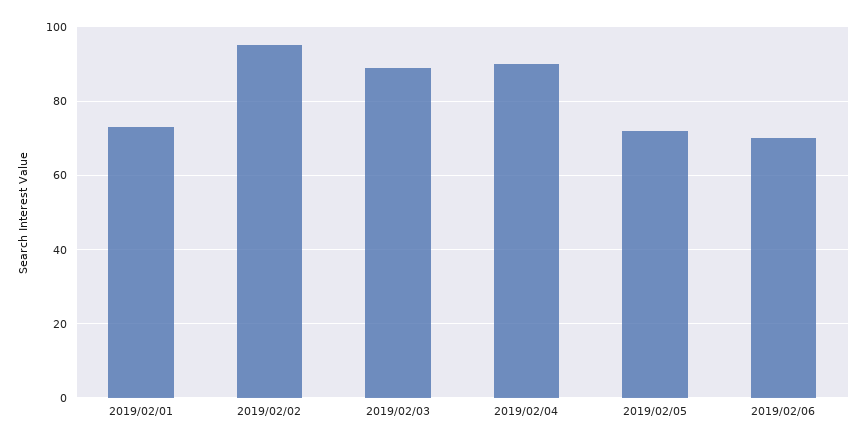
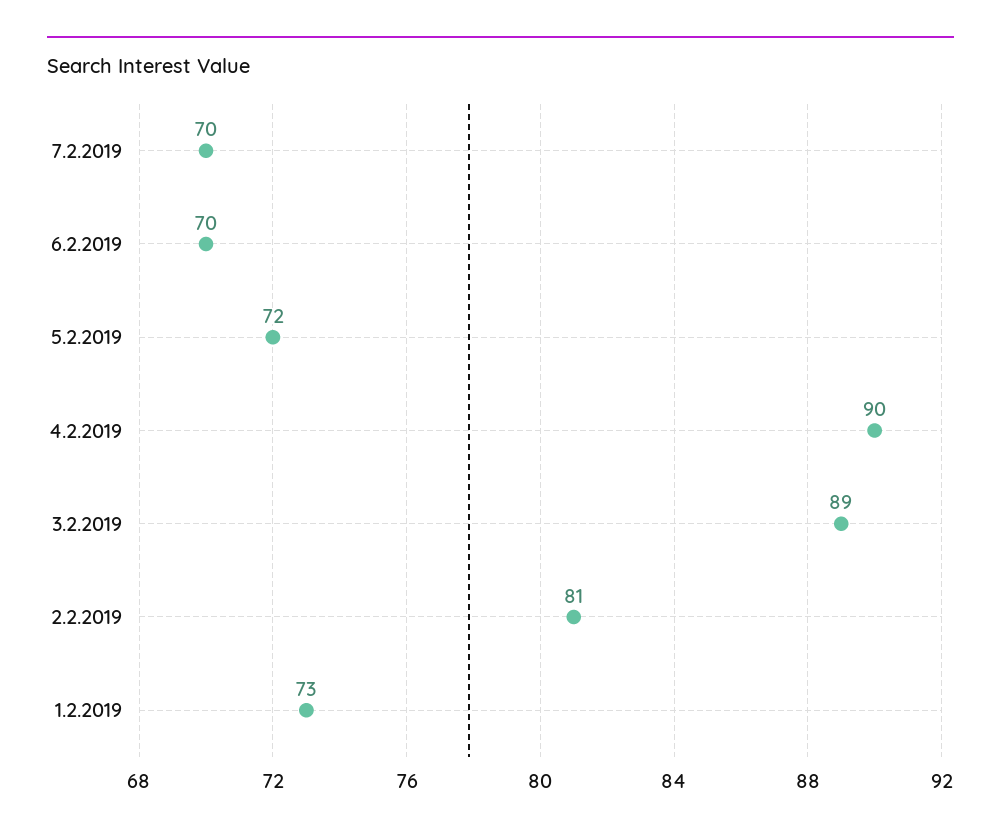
2019/02/02: 95 -> 81
7.2.2019: none -> 70

